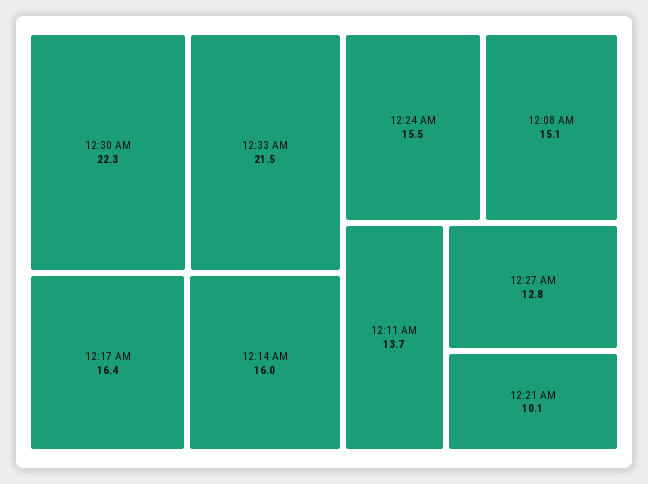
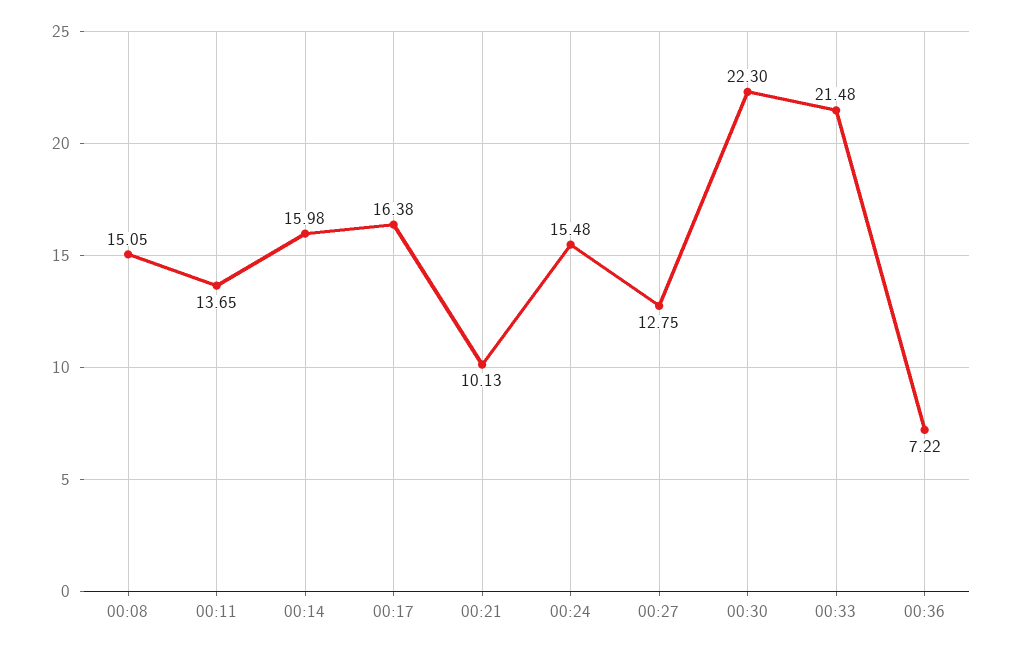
00:36: none -> 7.22

